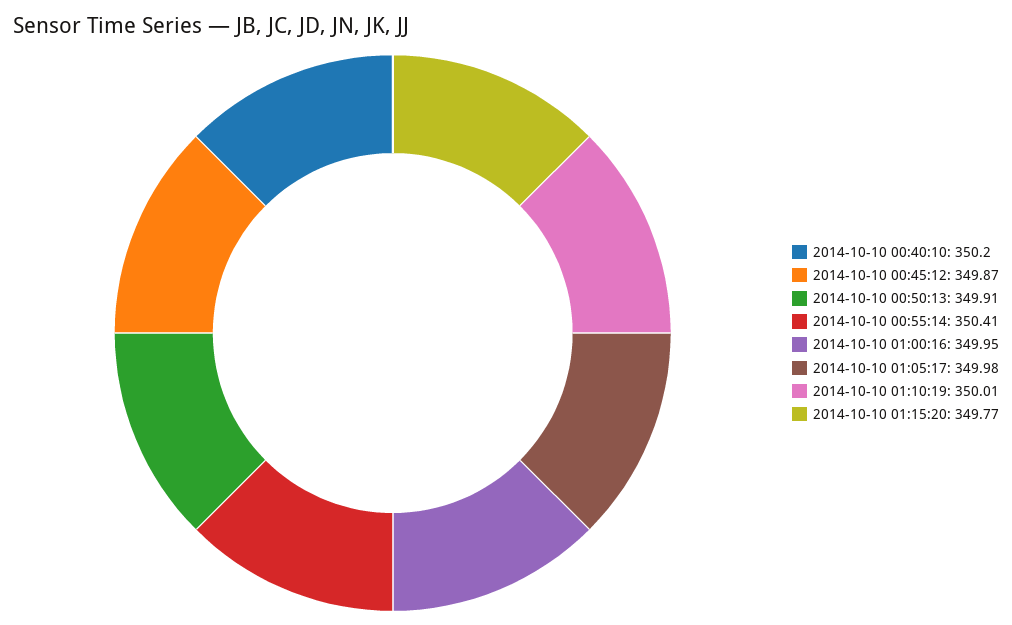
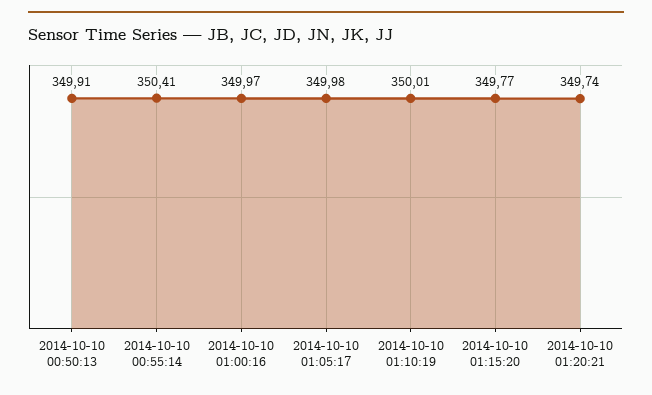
2014-10-10 00:40:10: 350.2 -> none
2014-10-10 00:45:12: 349.87 -> none
2014-10-10 01:00:16: 349.95 -> 349.97
2014-10-10 01:20:21: none -> 349.74

